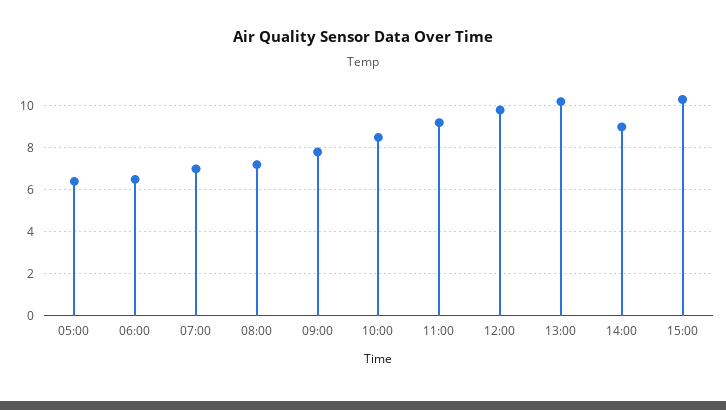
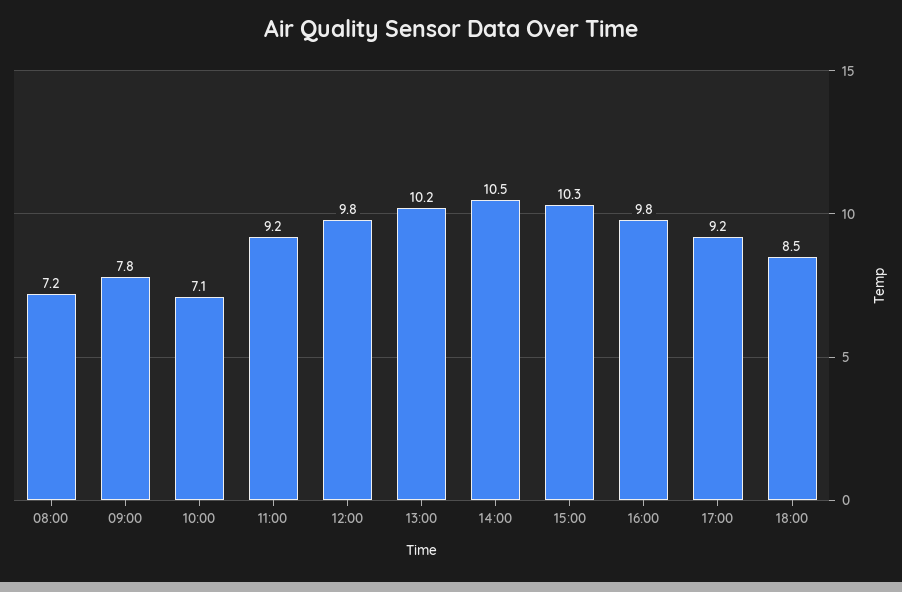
05:00: 6.5 -> none
06:00: 6.5 -> none
07:00: 7 -> none
10:00: 8.5 -> 7.1
14:00: 9 -> 10.5
16:00: none -> 9.8
17:00: none -> 9.2
18:00: none -> 8.5

